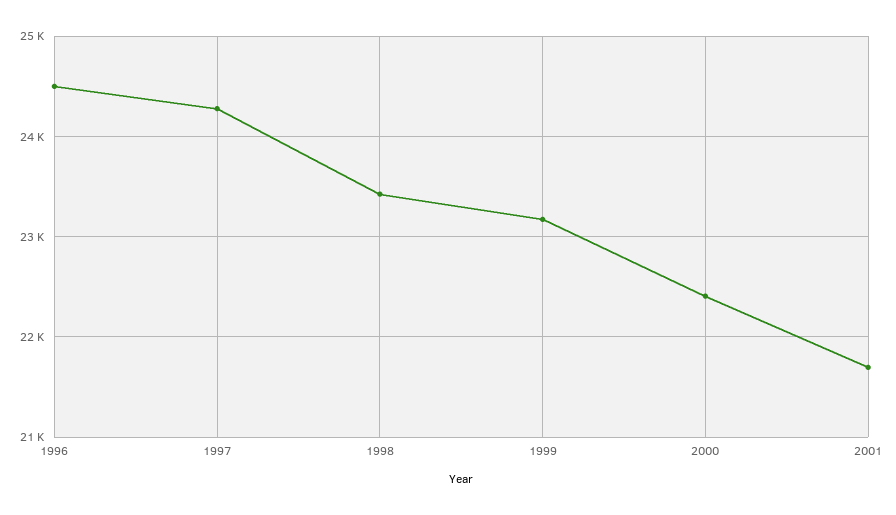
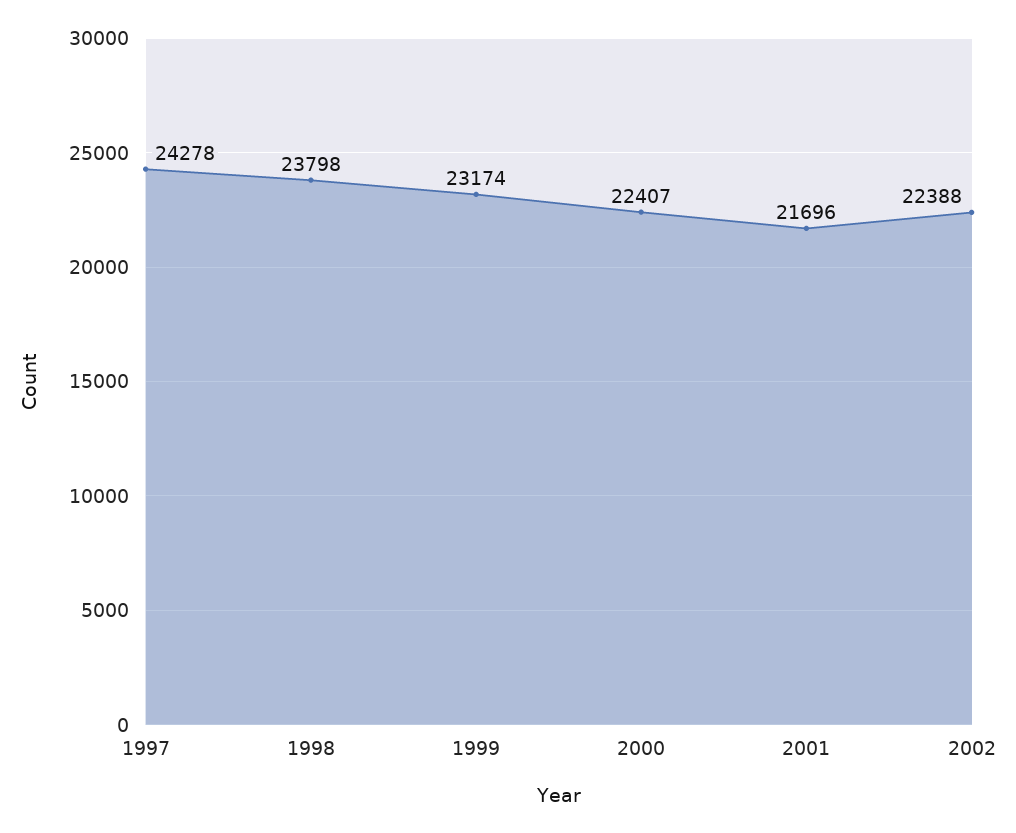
1996: 24500 -> none
1998: 23400 -> 23798
2002: none -> 22388

